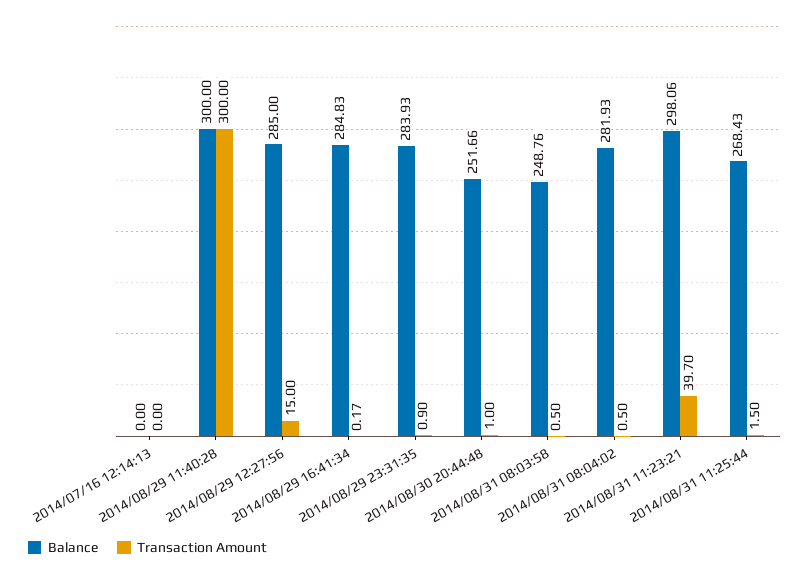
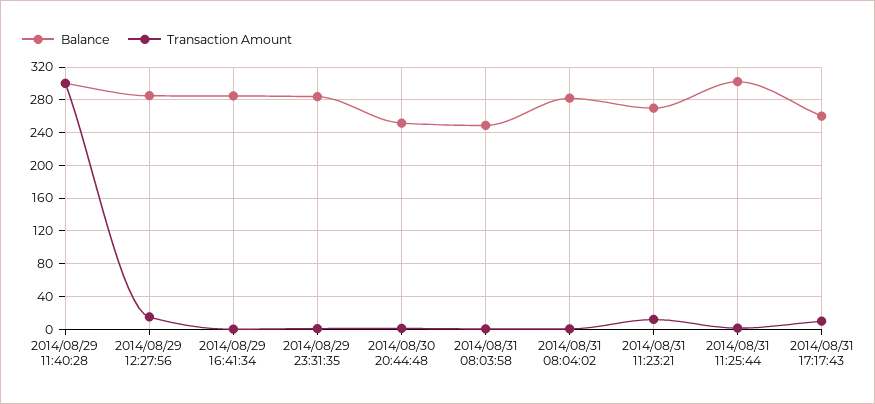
Balance, 2014/07/16 12:14:13: 0 -> none
Transaction Amount, 2014/07/16 12:14:13: 0 -> none
Balance, 2014/08/31 11:23:21: 298.06 -> 270
Transaction Amount, 2014/08/31 11:23:21: 39.7 -> 10
Balance, 2014/08/31 11:25:44: 268.43 -> 300
Balance, 2014/08/31 17:17:43: none -> 260
Transaction Amount, 2014/08/31 17:17:43: none -> 10

